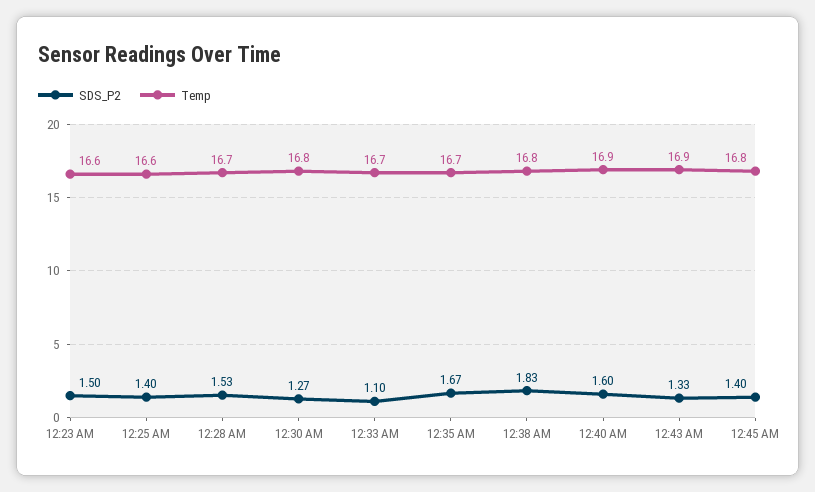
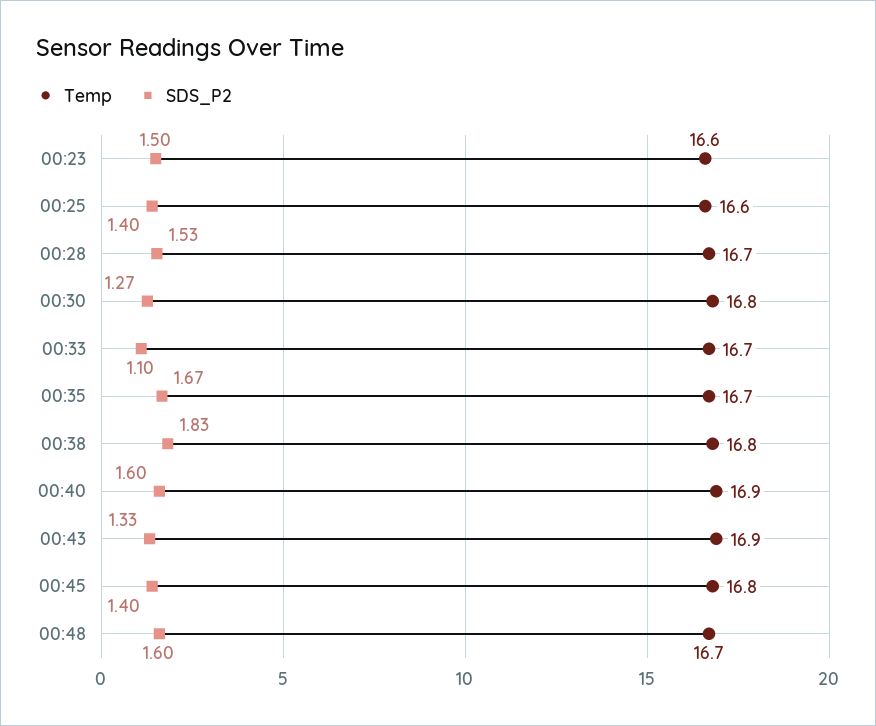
Temp, 00:48: none -> 16.7
SDS_P2, 00:48: none -> 1.6

